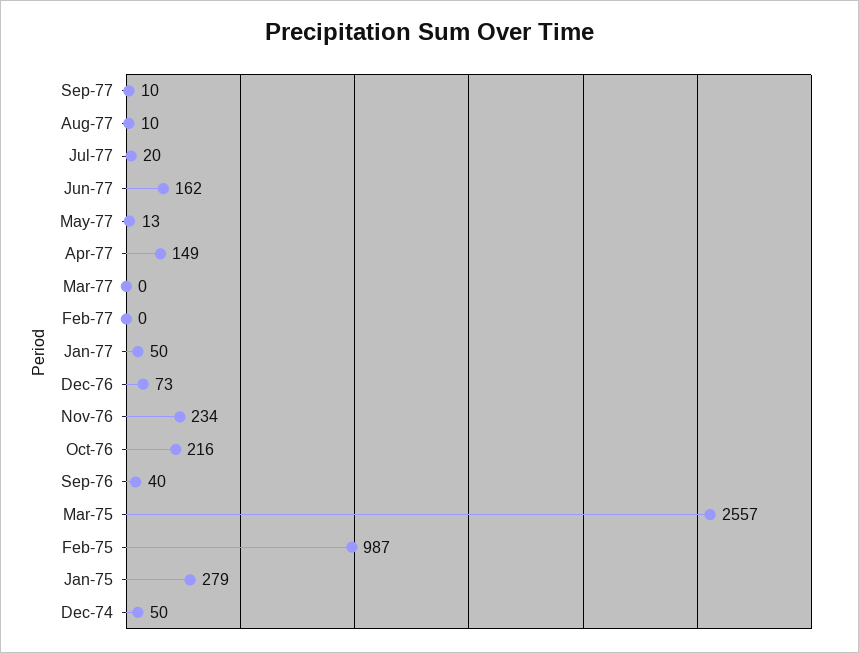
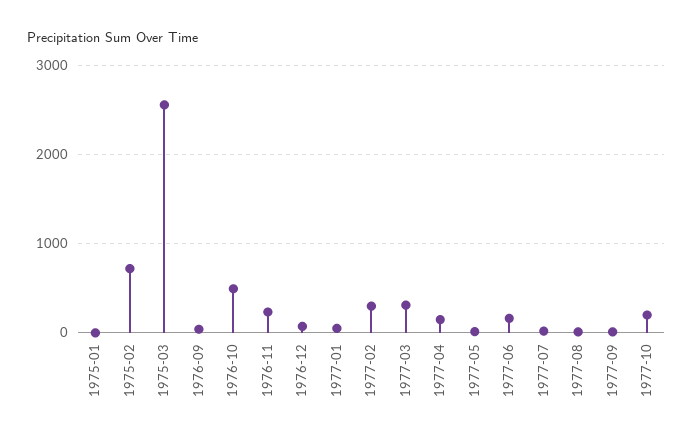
Mar-77: 0 -> 300
Feb-77: 0 -> 300
Oct-76: 216 -> 500
Feb-75: 987 -> 700
Jan-75: 279 -> 0
Dec-74: 50 -> none
1977-10: none -> 200

